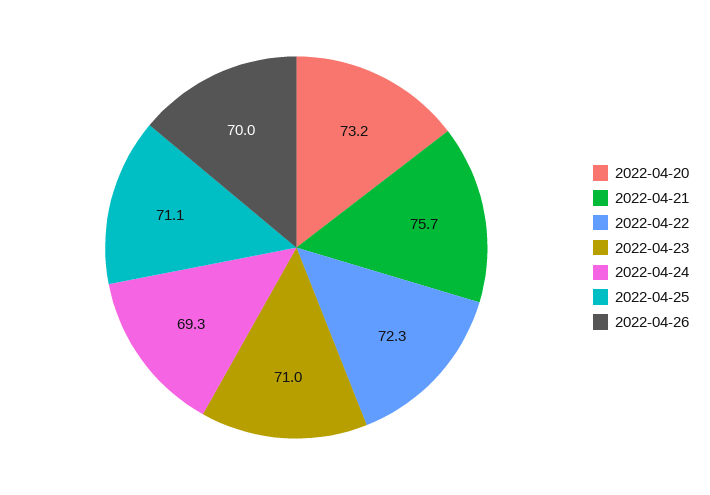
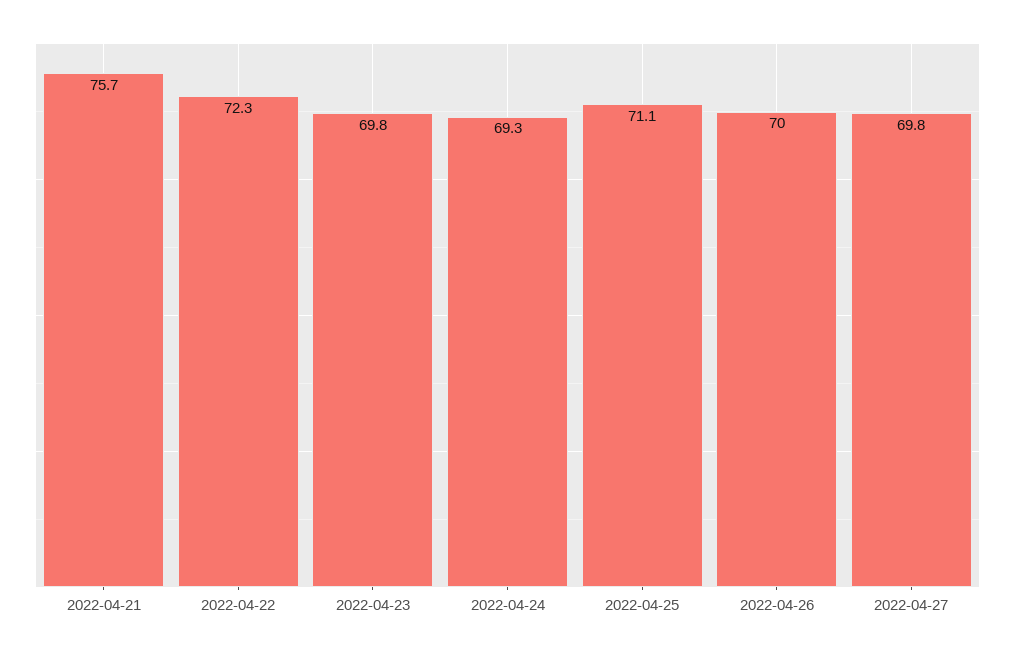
2022-04-20: 73.2 -> none
2022-04-23: 71 -> 69.8
2022-04-27: none -> 69.8

